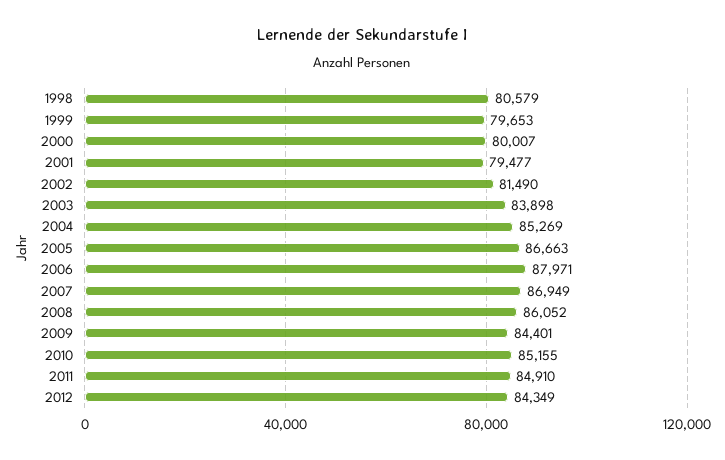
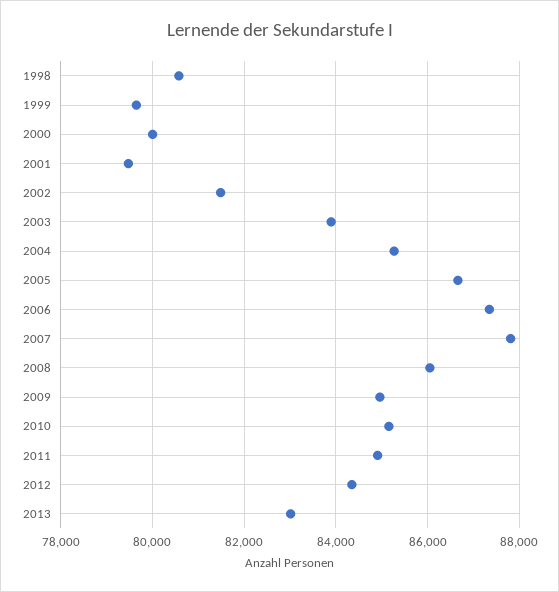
2006: 87971 -> 87400
2007: 86949 -> 87800
2009: 84401 -> 85000
2013: none -> 83000

